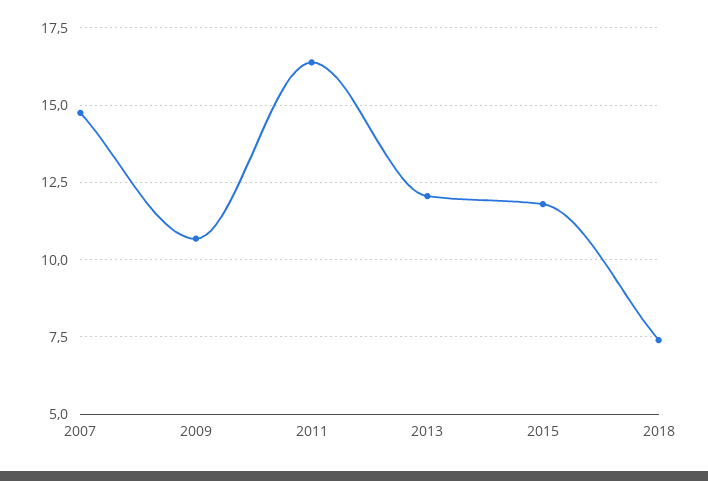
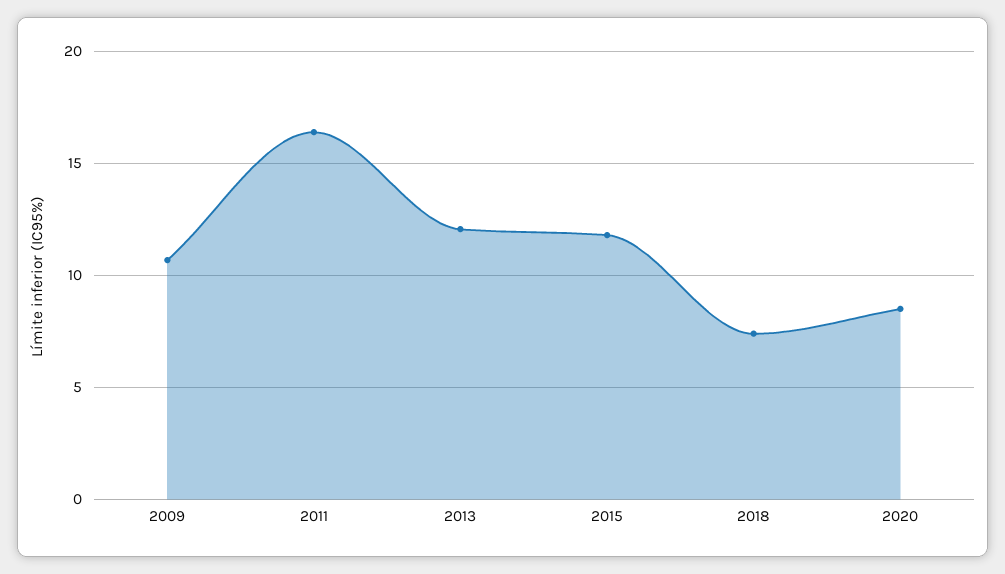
2007: 14.75 -> none
2020: none -> 8.5

